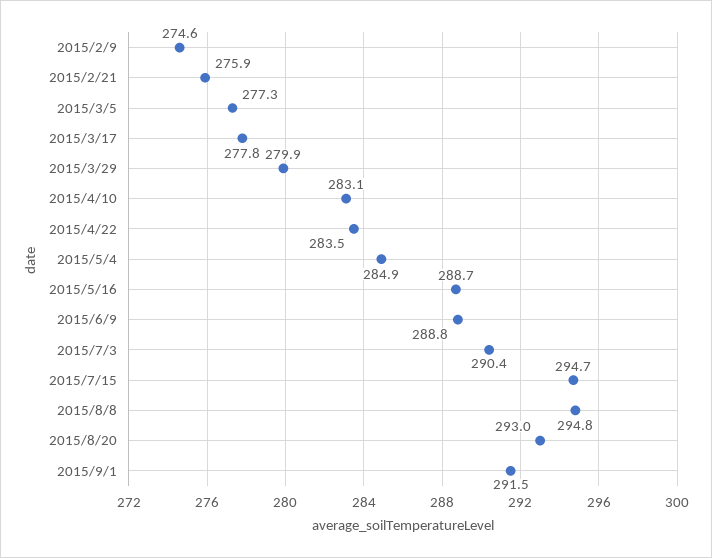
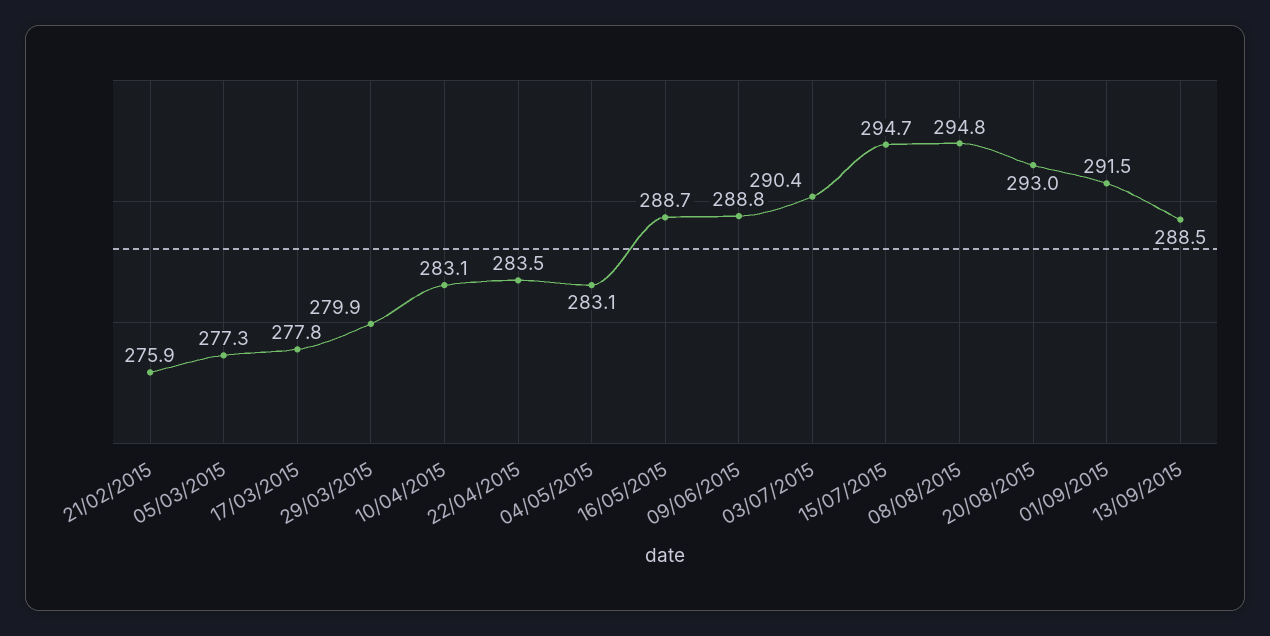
2015/2/9: 274.6 -> none
2015/5/4: 284.9 -> 283.1
13/09/2015: none -> 288.5

